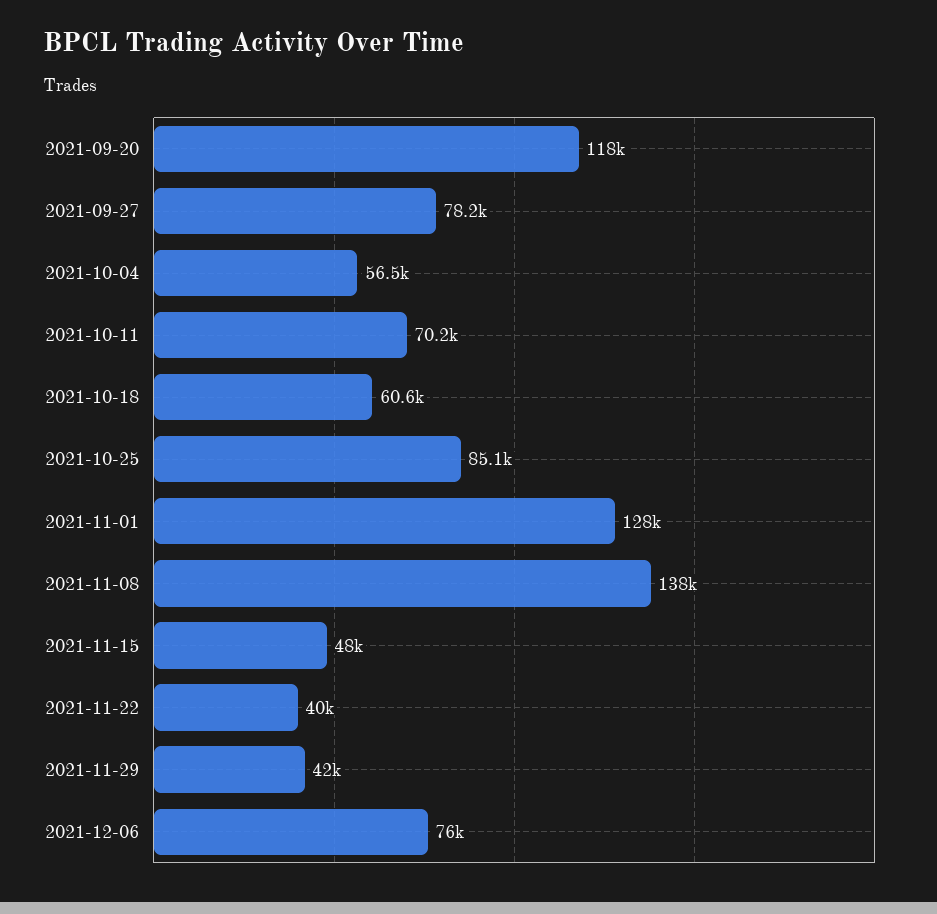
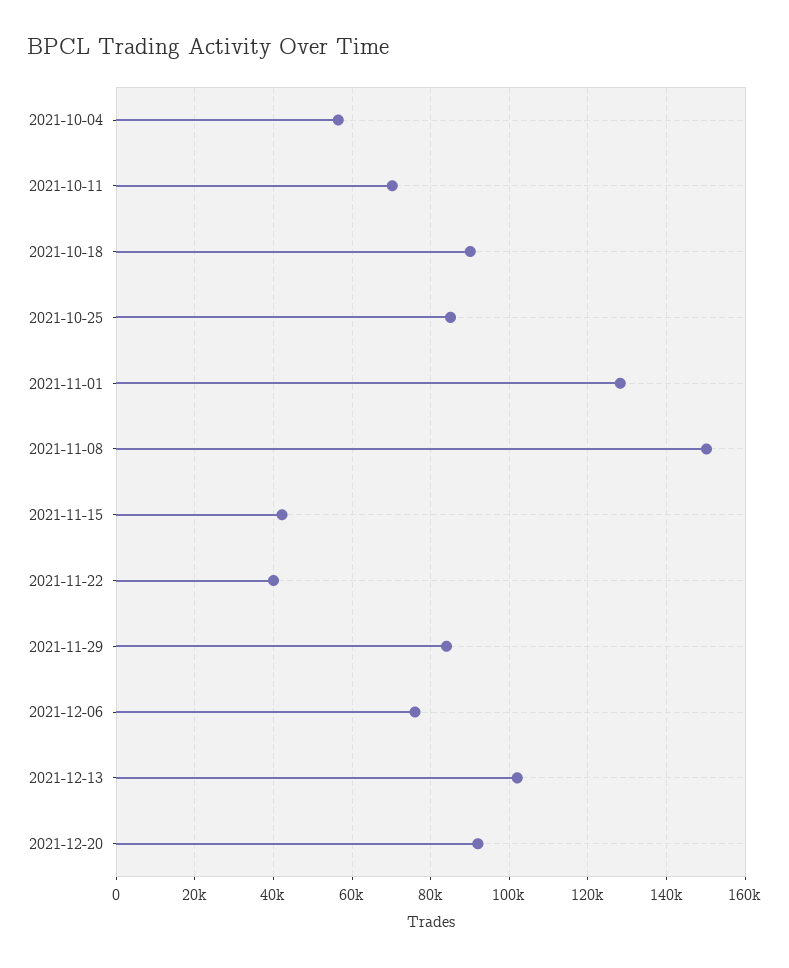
2021-09-20: 118000 -> none
2021-09-27: 78200 -> none
2021-10-18: 60600 -> 90000
2021-11-08: 138000 -> 150000
2021-11-15: 48000 -> 42000
2021-11-29: 42000 -> 84000
2021-12-13: none -> 102000
2021-12-20: none -> 92000

